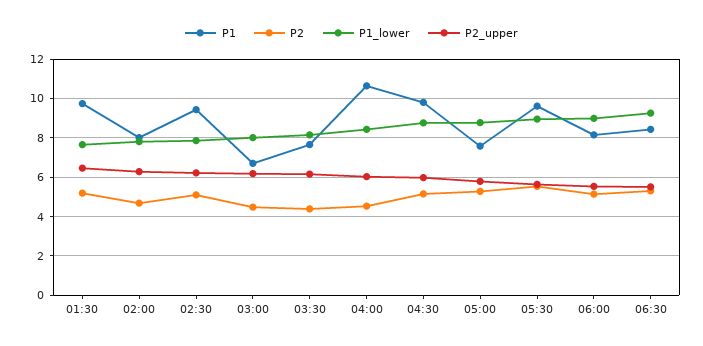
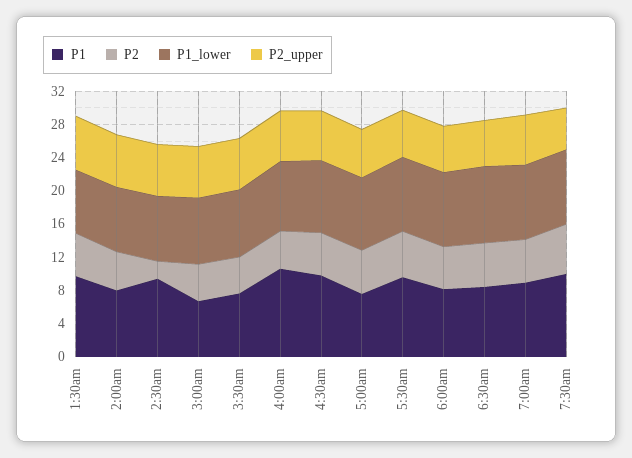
P2, 02:30: 5 -> 2
P1, 7:00am: none -> 9
P2, 7:00am: none -> 5
P1_lower, 7:00am: none -> 9
P2_upper, 7:00am: none -> 6
P1, 7:30am: none -> 10
P2, 7:30am: none -> 6
P1_lower, 7:30am: none -> 9
P2_upper, 7:30am: none -> 5

